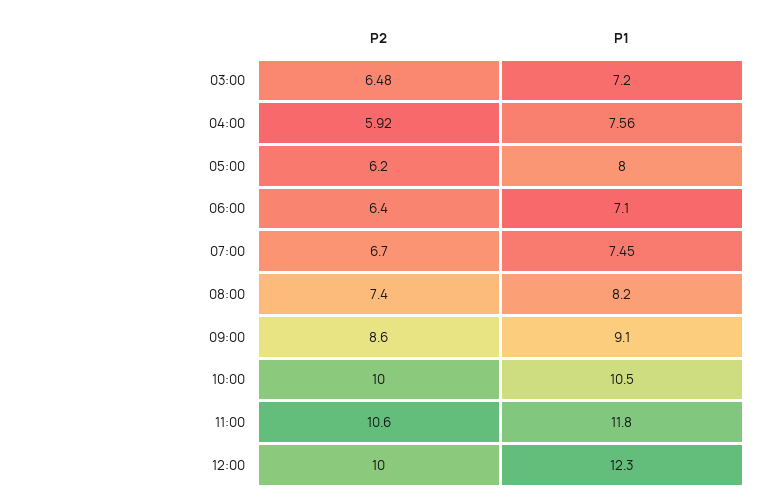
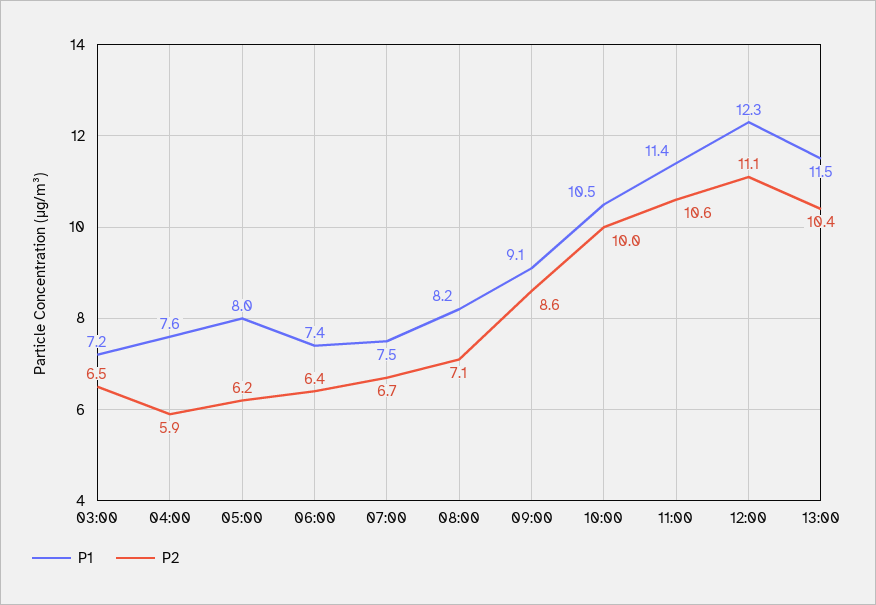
P1, 06:00: 7.1 -> 7.4
P2, 08:00: 7.4 -> 7.1
P1, 11:00: 11.8 -> 11.4
P2, 12:00: 10 -> 11.1
P1, 13:00: none -> 11.5
P2, 13:00: none -> 10.4

